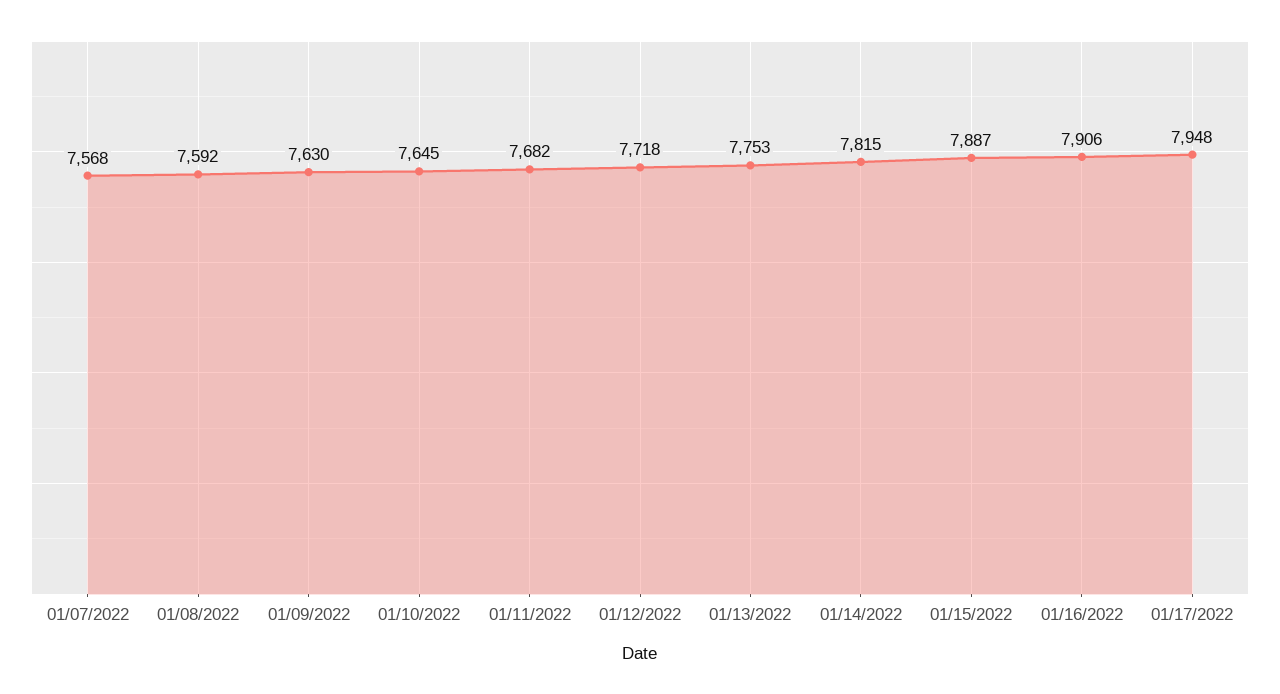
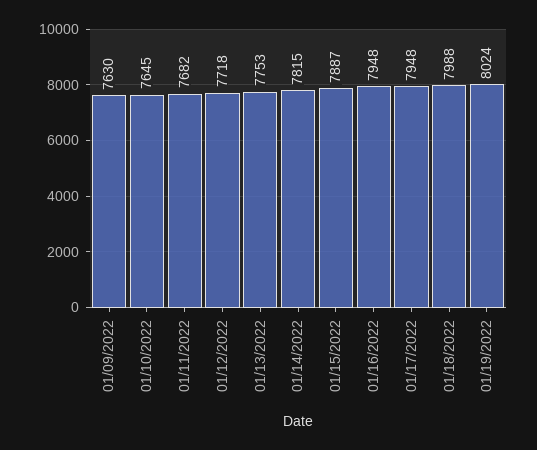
01/07/2022: 7568 -> none
01/08/2022: 7592 -> none
01/16/2022: 7906 -> 7948
01/18/2022: none -> 7988
01/19/2022: none -> 8024

